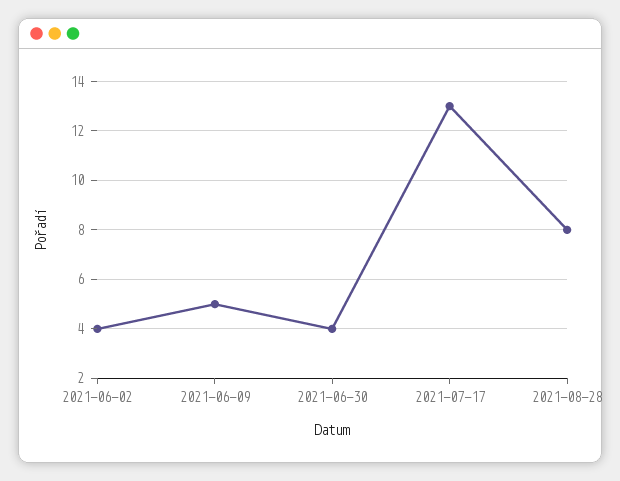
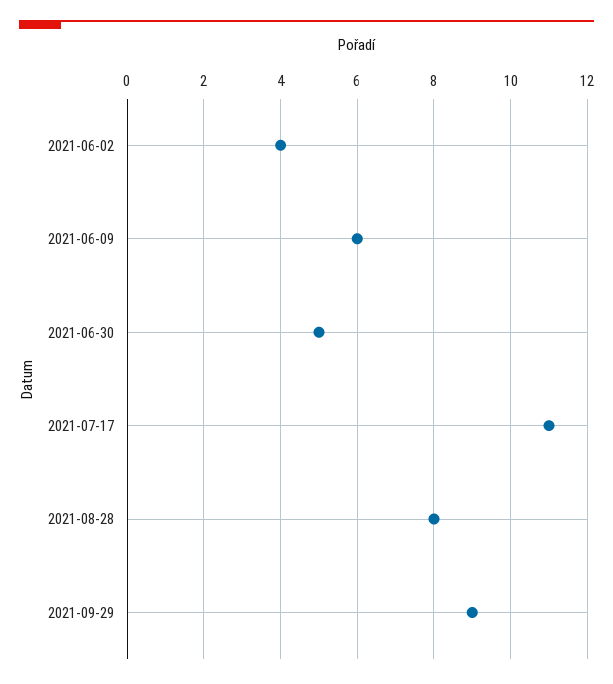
2021-06-09: 5 -> 6
2021-06-30: 4 -> 5
2021-07-17: 13 -> 11
2021-09-29: none -> 9

